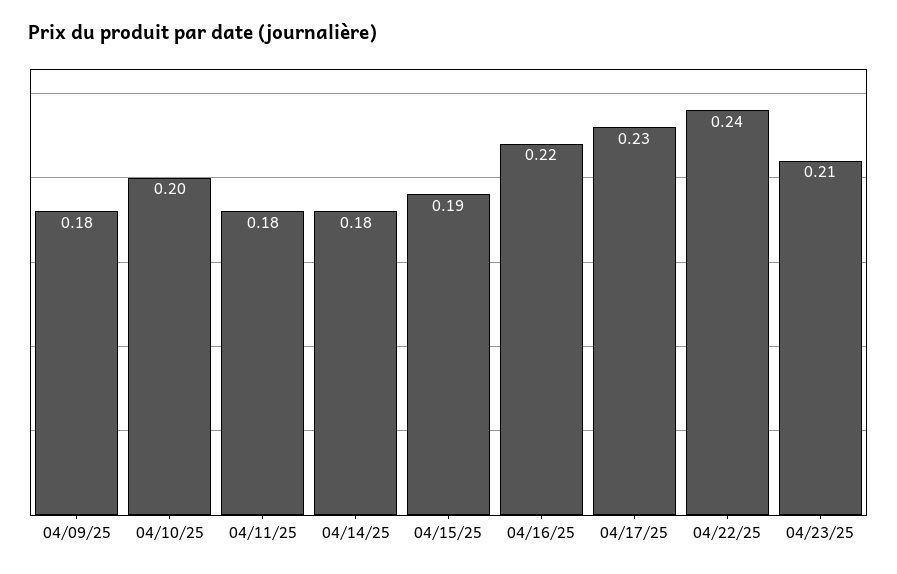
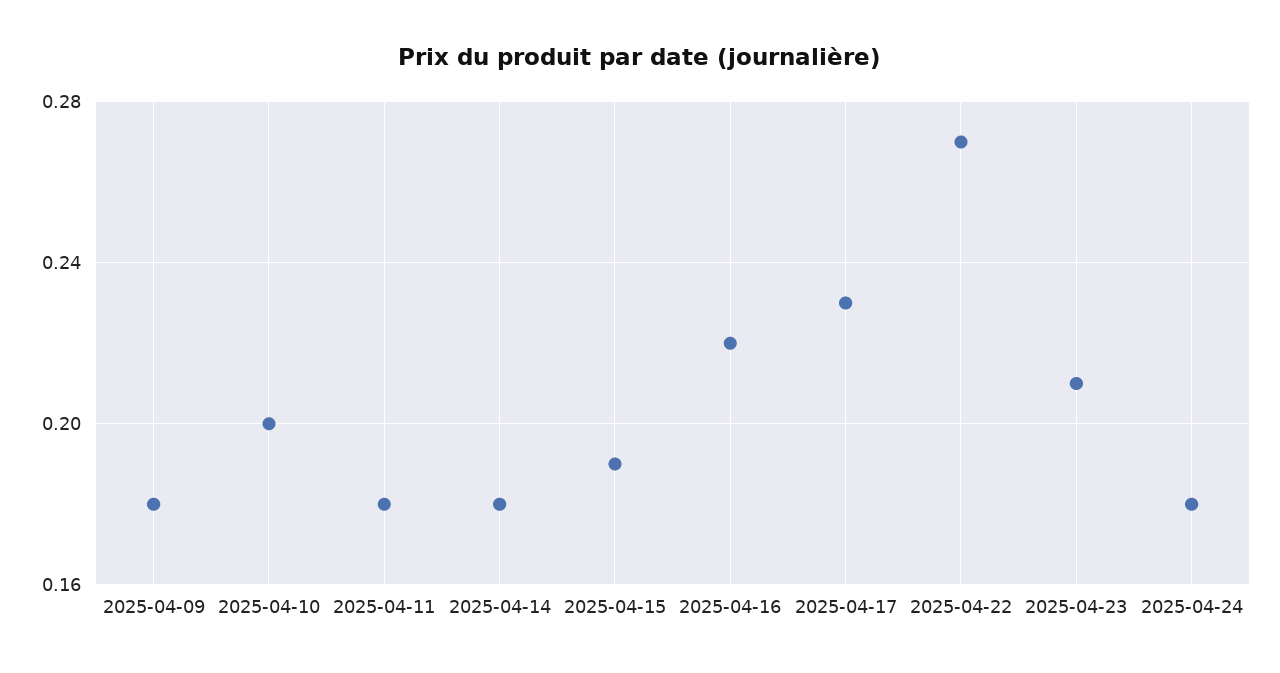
04/22/25: 0.24 -> 0.27
2025-04-24: none -> 0.18

